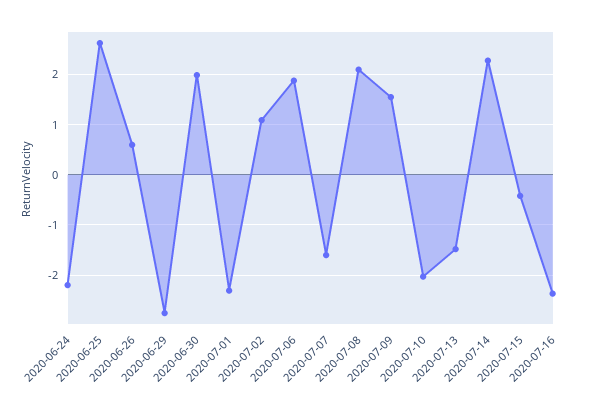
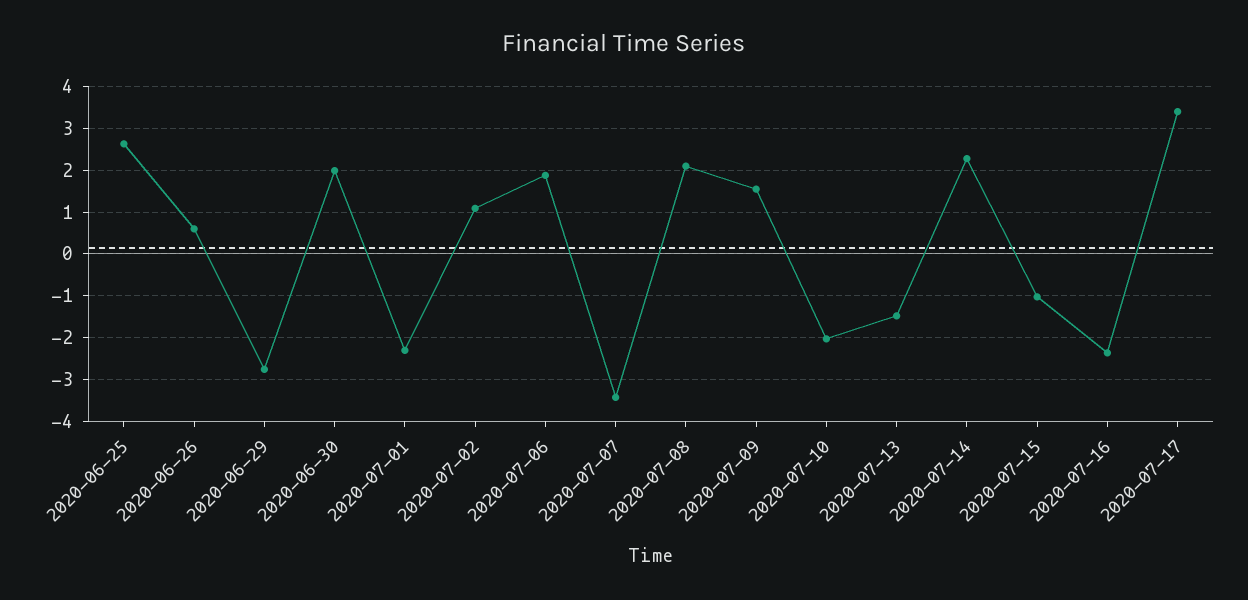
2020-06-24: -2.2 -> none
2020-07-07: -1.6 -> -3.4
2020-07-15: -0.4 -> -1
2020-07-17: none -> 3.4

